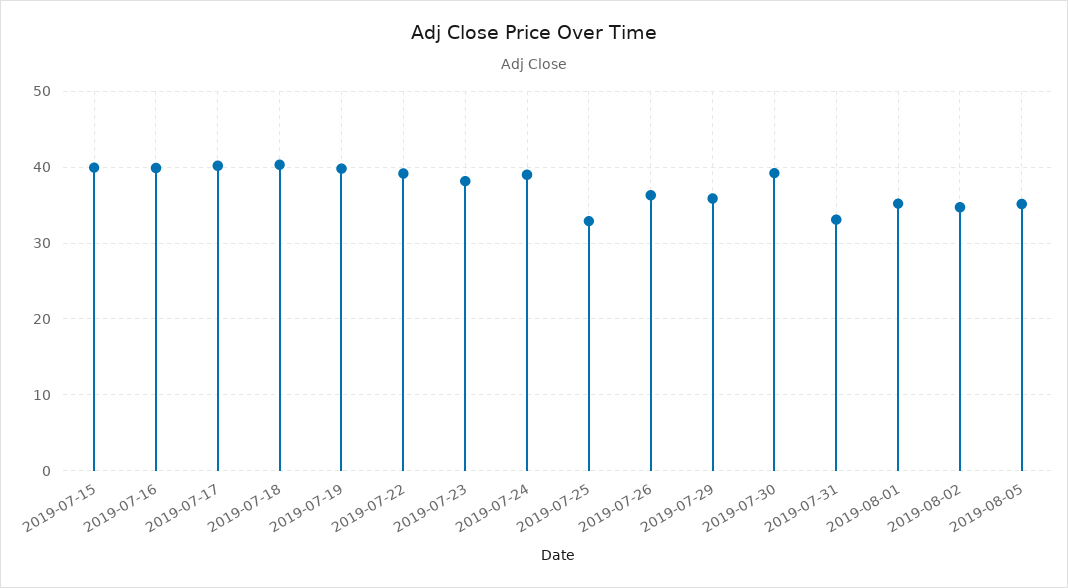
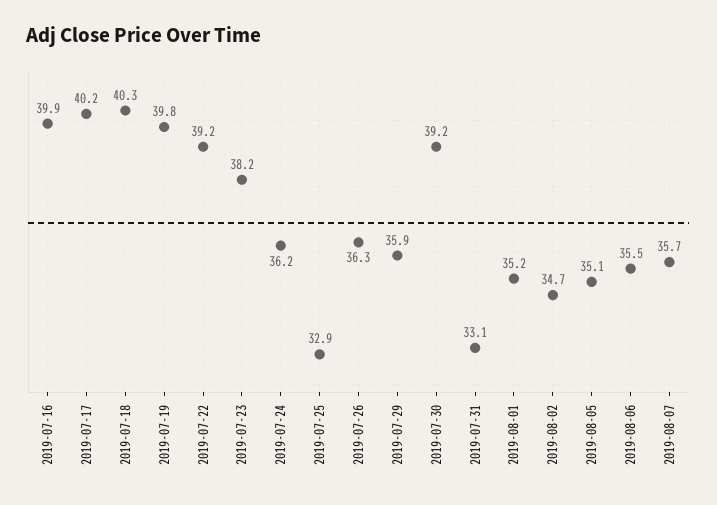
2019-07-15: 40 -> none
2019-07-24: 39 -> 36.2
2019-08-06: none -> 35.5
2019-08-07: none -> 35.7

